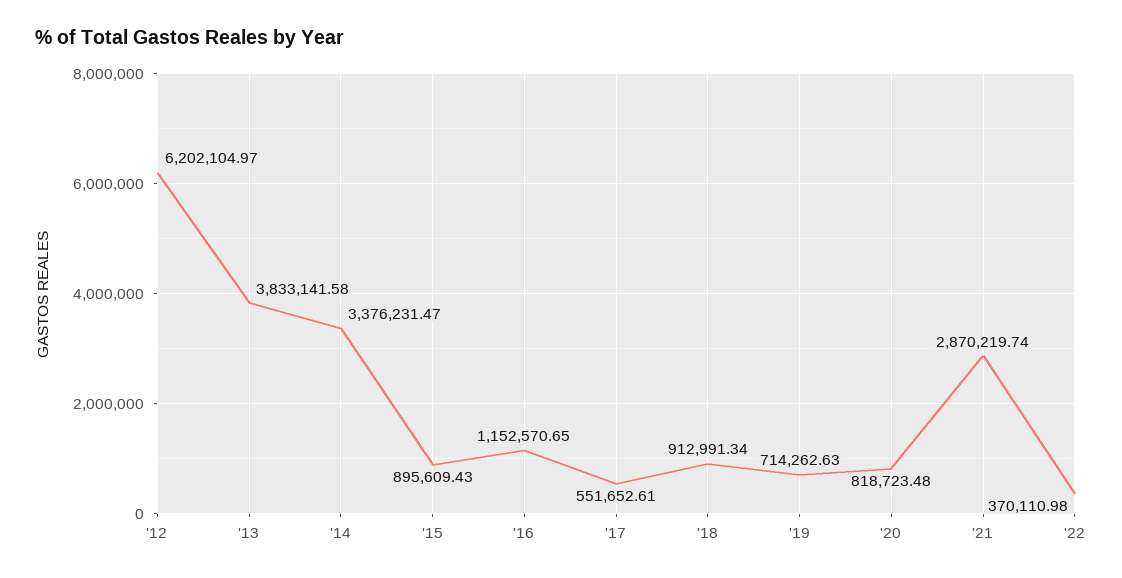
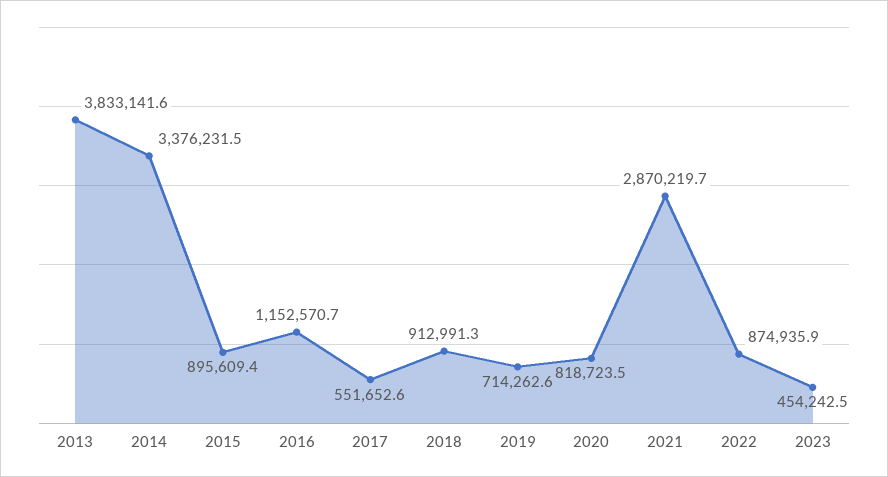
'12: 6202104.97 -> none
'22: 370110.98 -> 874935.9
2023: none -> 454242.5

